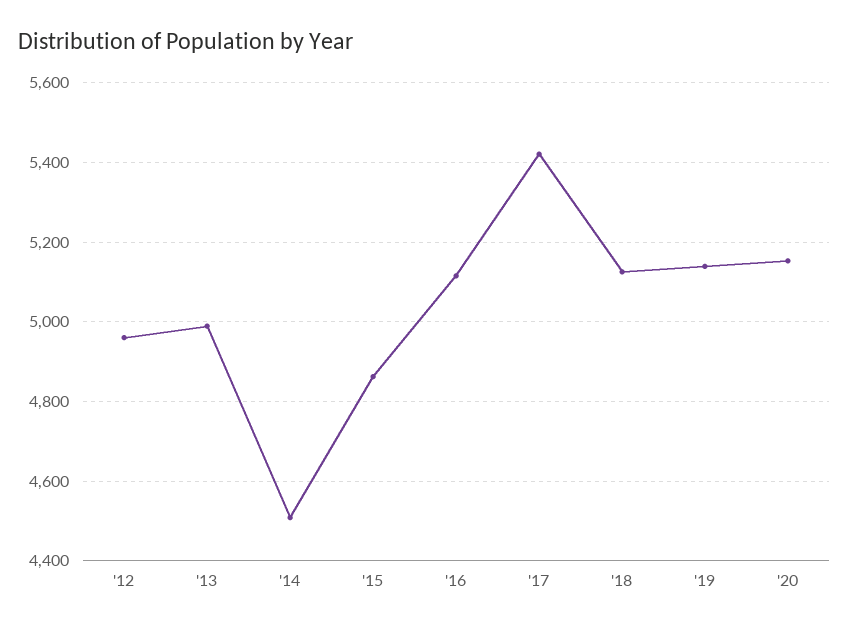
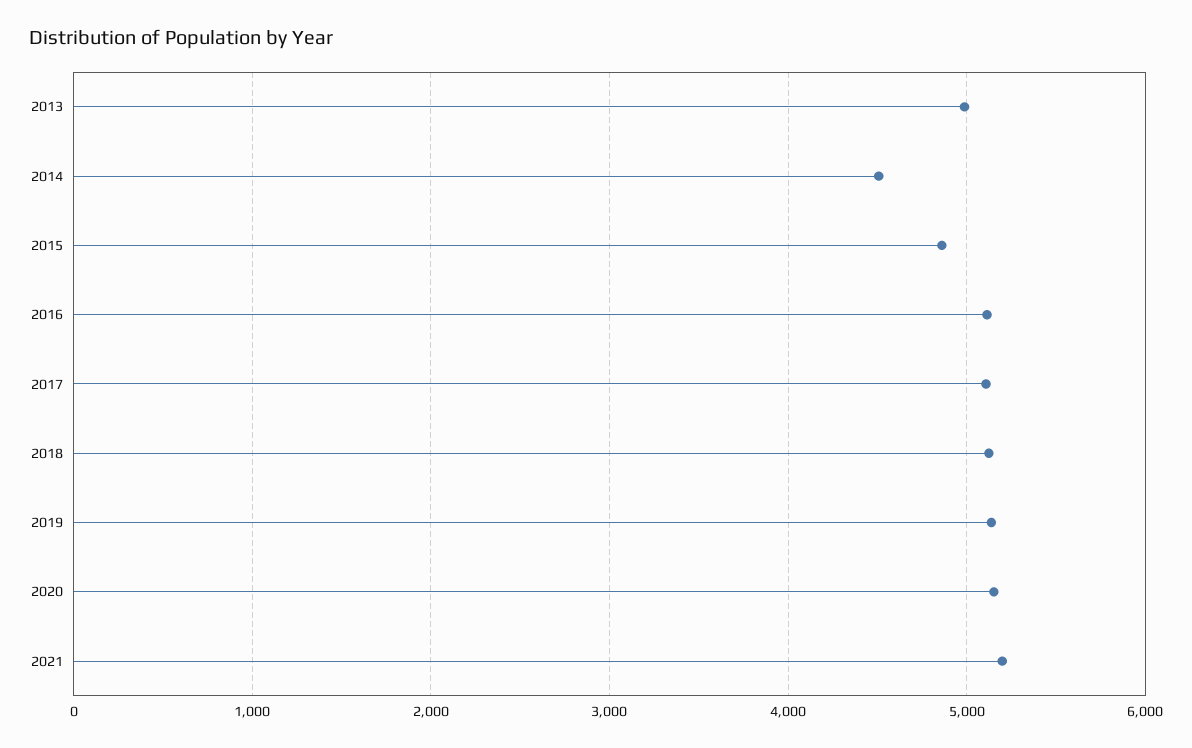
'12: 4960 -> none
'17: 5420 -> 5100
2021: none -> 5200

